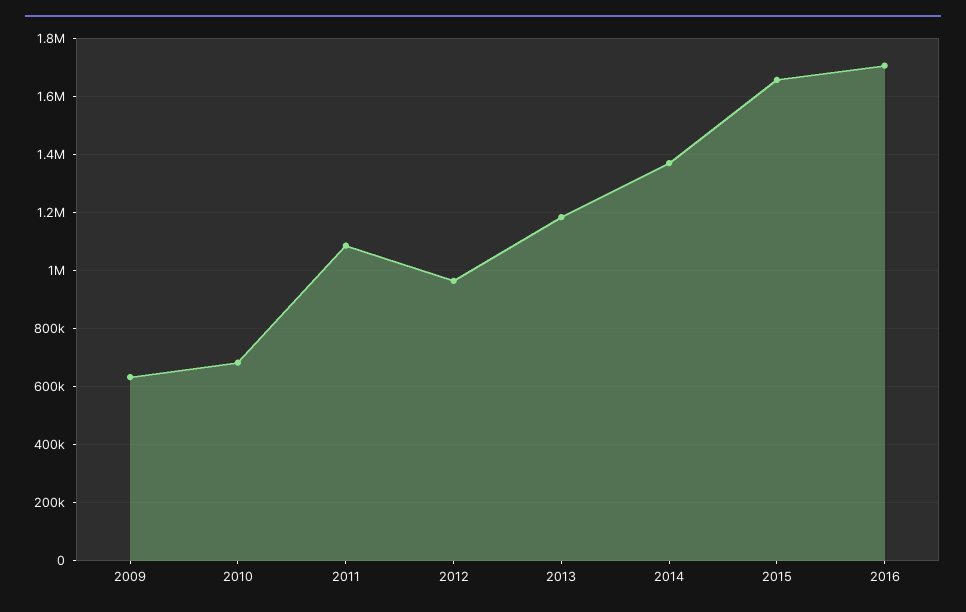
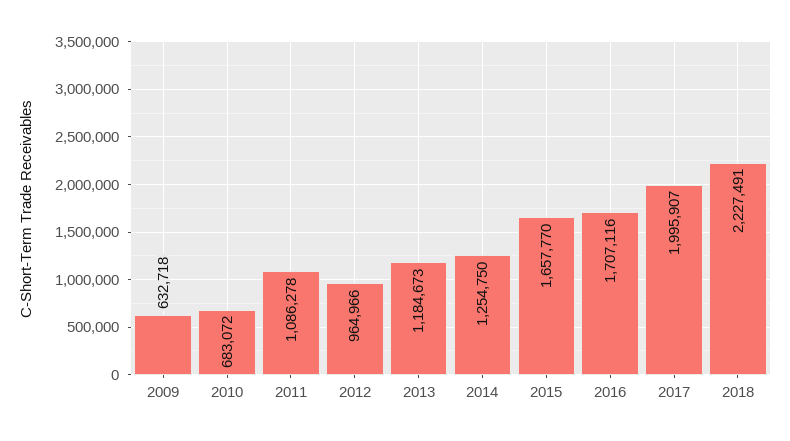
2014: 1375000 -> 1254750
2017: none -> 1995907
2018: none -> 2227491

